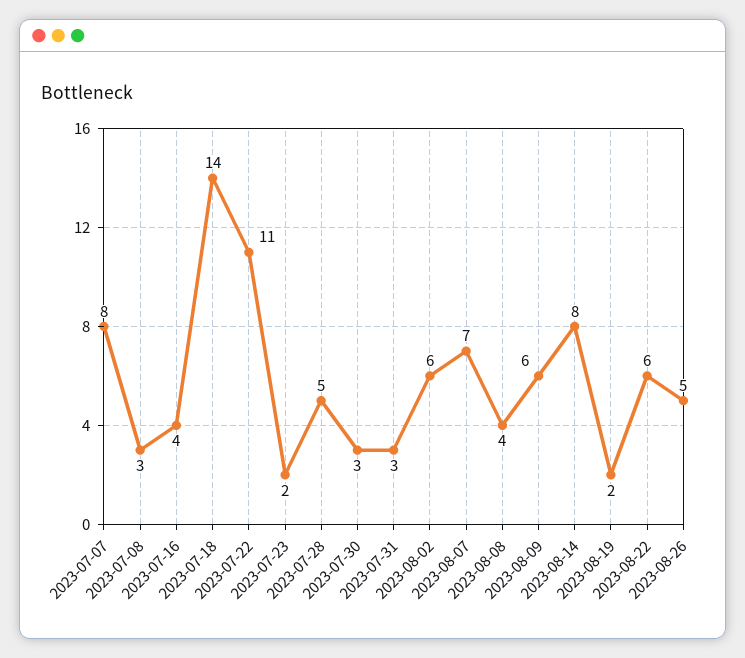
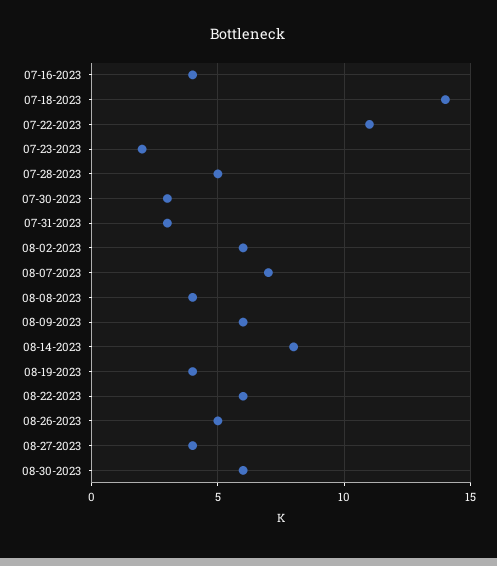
2023-07-07: 8 -> none
2023-07-08: 3 -> none
2023-08-19: 2 -> 4
08-27-2023: none -> 4
08-30-2023: none -> 6

